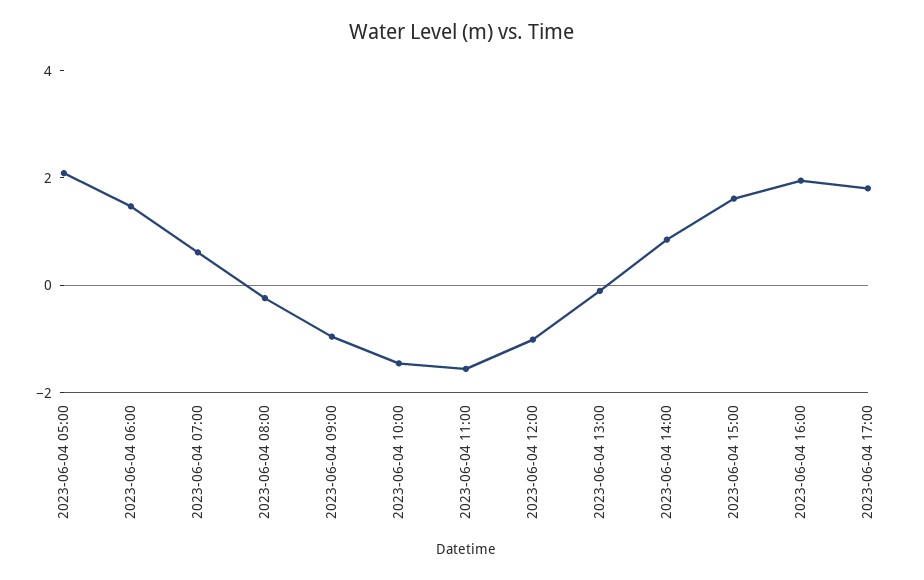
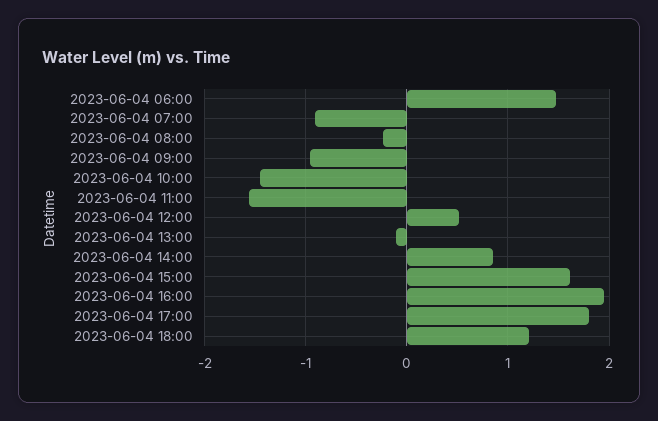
2023-06-04 05:00: 2 -> none
2023-06-04 07:00: 0.5 -> -0.9
2023-06-04 12:00: -1 -> 0.5
2023-06-04 18:00: none -> 1.2

